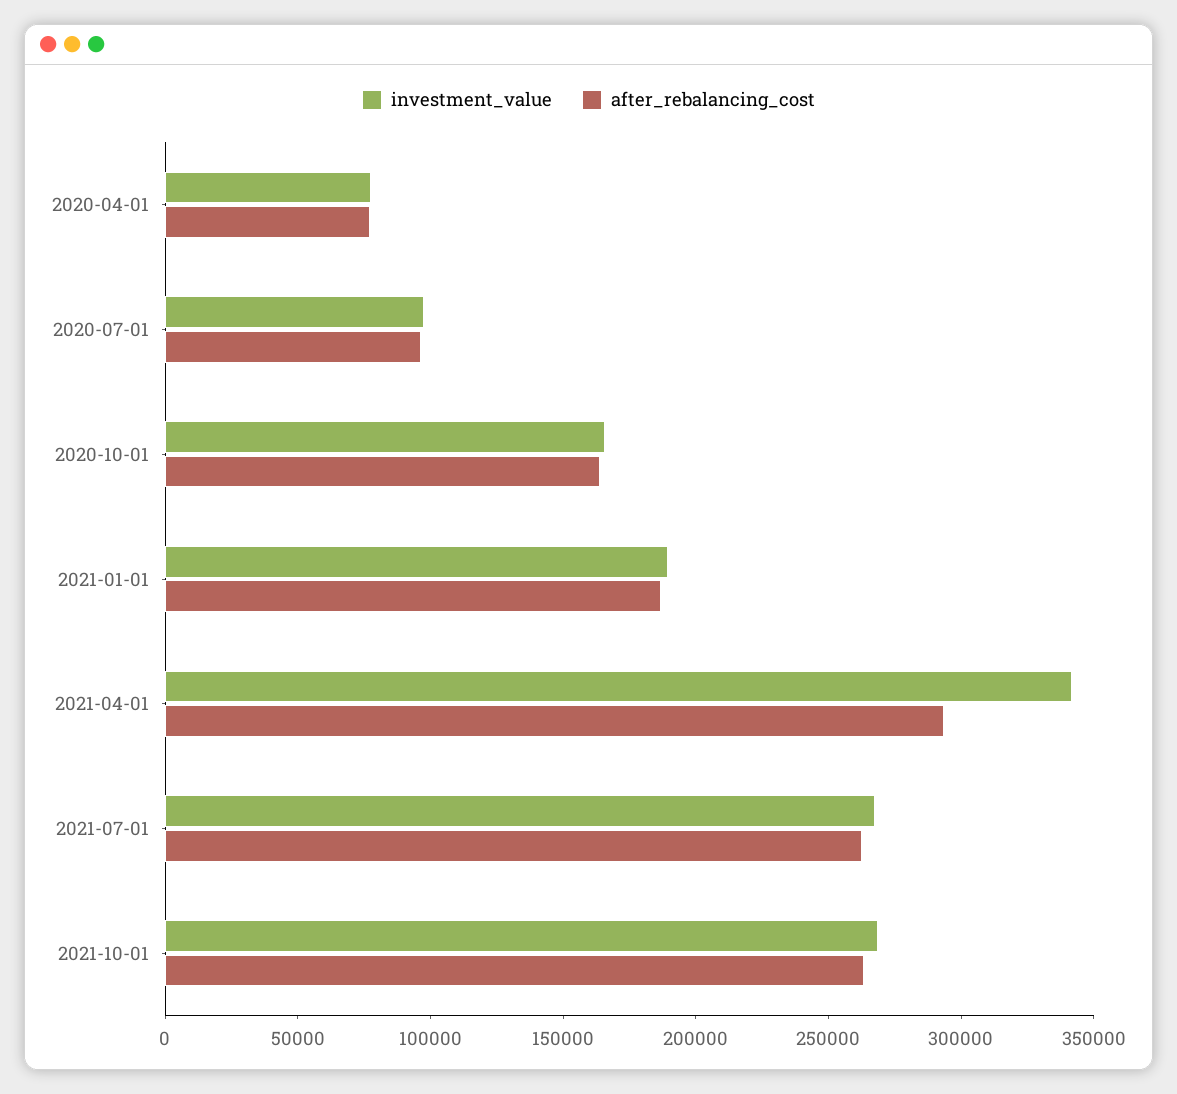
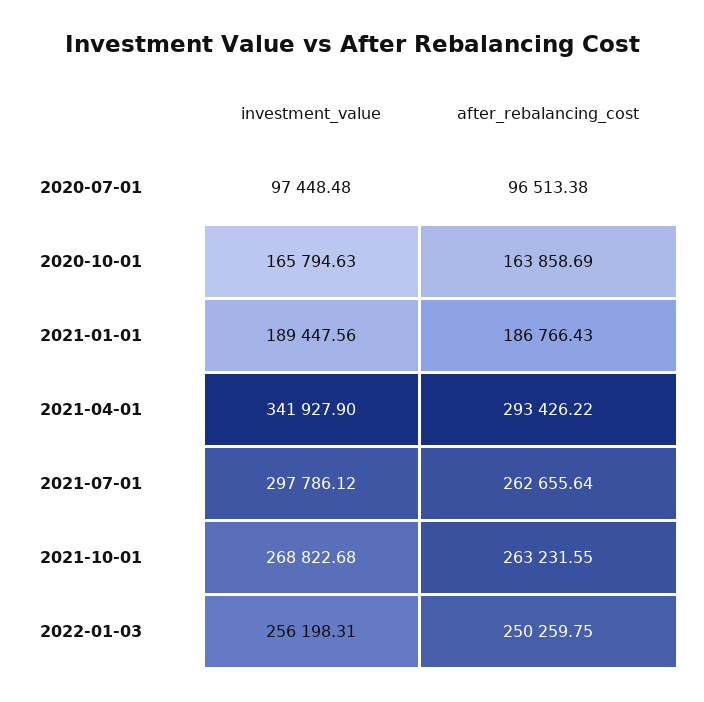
investment_value, 2020-04-01: 80000 -> none
after_rebalancing_cost, 2020-04-01: 80000 -> none
investment_value, 2021-07-01: 270000 -> 297786.12
investment_value, 2022-01-03: none -> 256198.31
after_rebalancing_cost, 2022-01-03: none -> 250259.75

